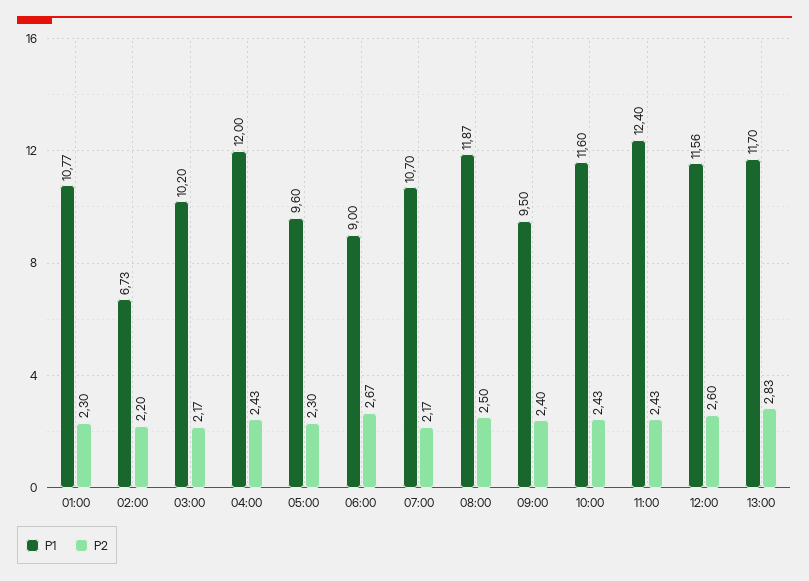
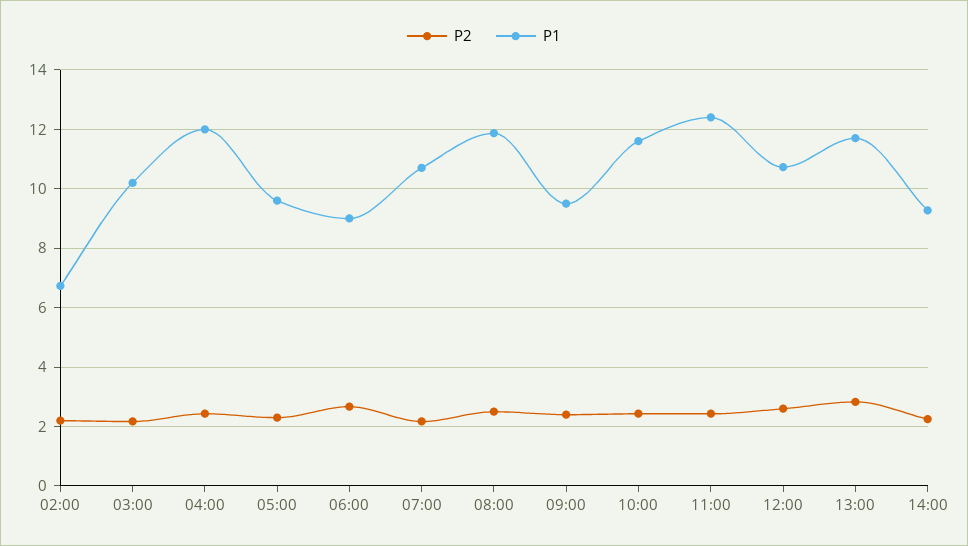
P1, 01:00: 10.77 -> none
P2, 01:00: 2.3 -> none
P1, 12:00: 11.56 -> 10.75
P2, 14:00: none -> 2.25
P1, 14:00: none -> 9.25

